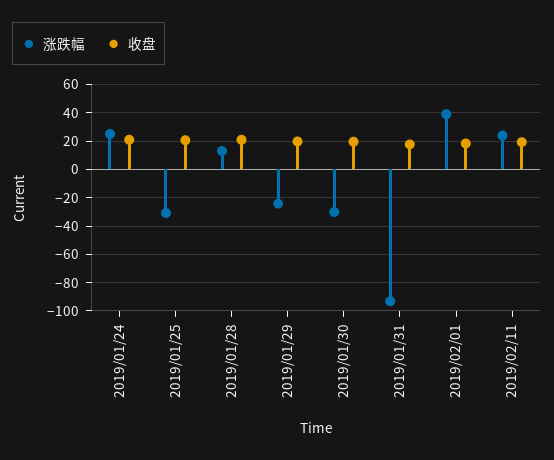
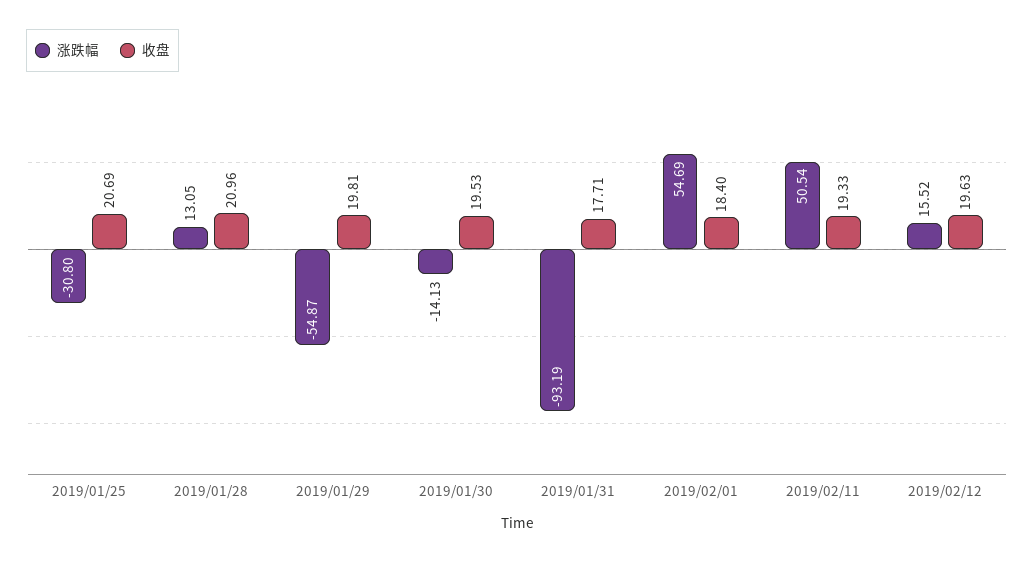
涨跌幅, 2019/01/24: 25 -> none
收盘, 2019/01/24: 20 -> none
涨跌幅, 2019/01/29: -25 -> -54.87
涨跌幅, 2019/01/30: -30 -> -14.13
涨跌幅, 2019/02/01: 40 -> 54.69
涨跌幅, 2019/02/11: 25 -> 50.54
涨跌幅, 2019/02/12: none -> 15.52
收盘, 2019/02/12: none -> 19.63

